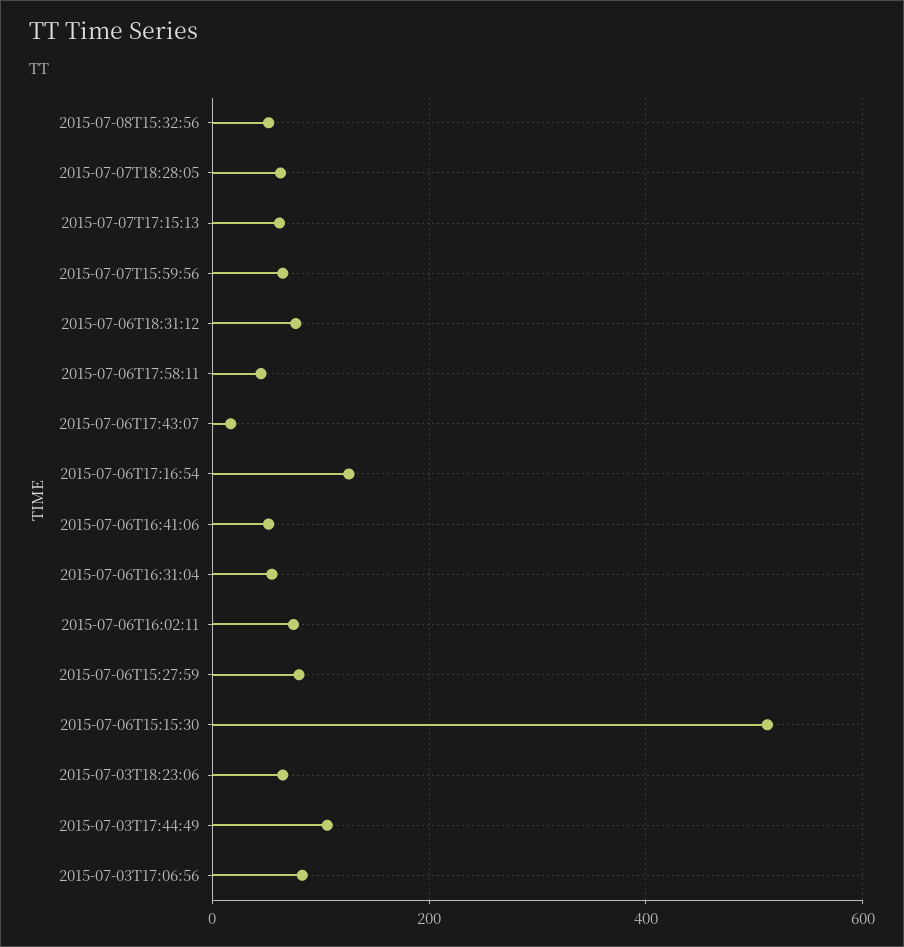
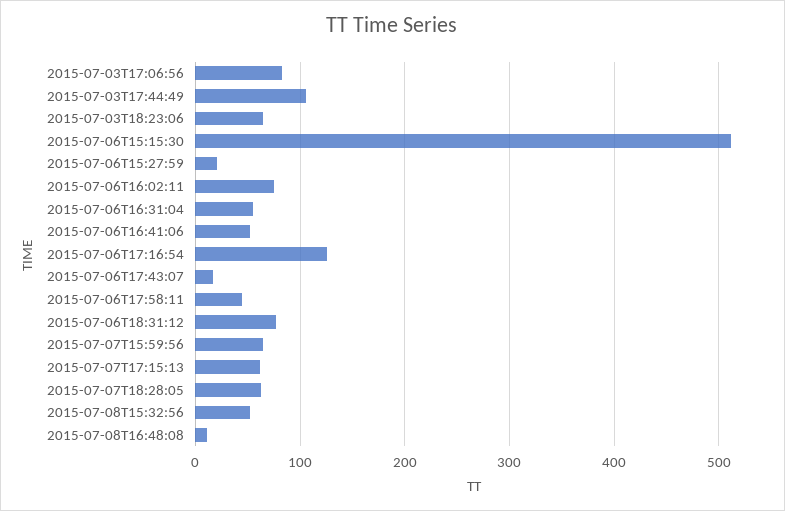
2015-07-06T15:27:59: 80 -> 20
2015-07-08T16:48:08: none -> 10

